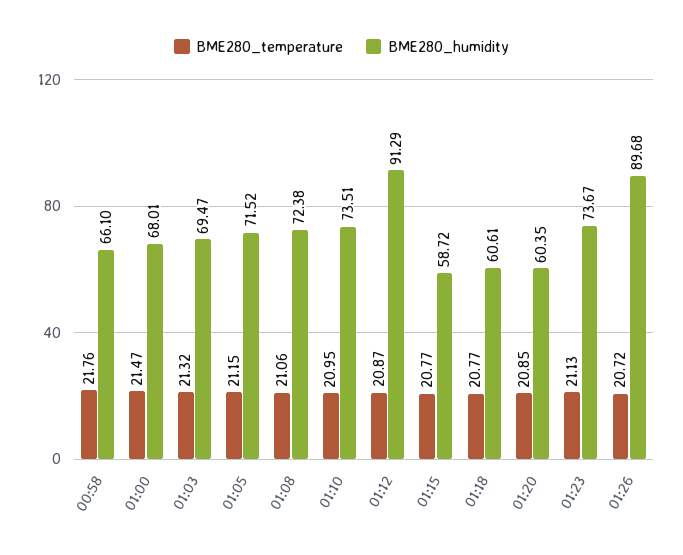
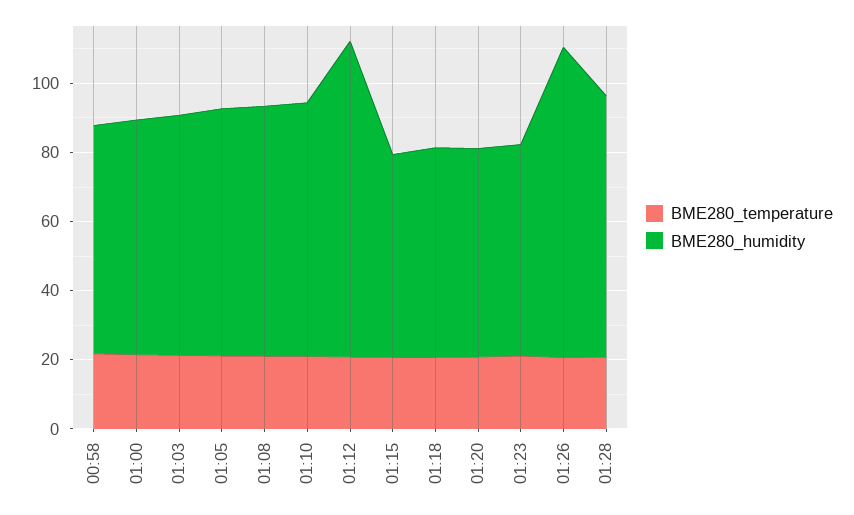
BME280_humidity, 01:23: 73.67 -> 60
BME280_temperature, 01:28: none -> 20
BME280_humidity, 01:28: none -> 75

